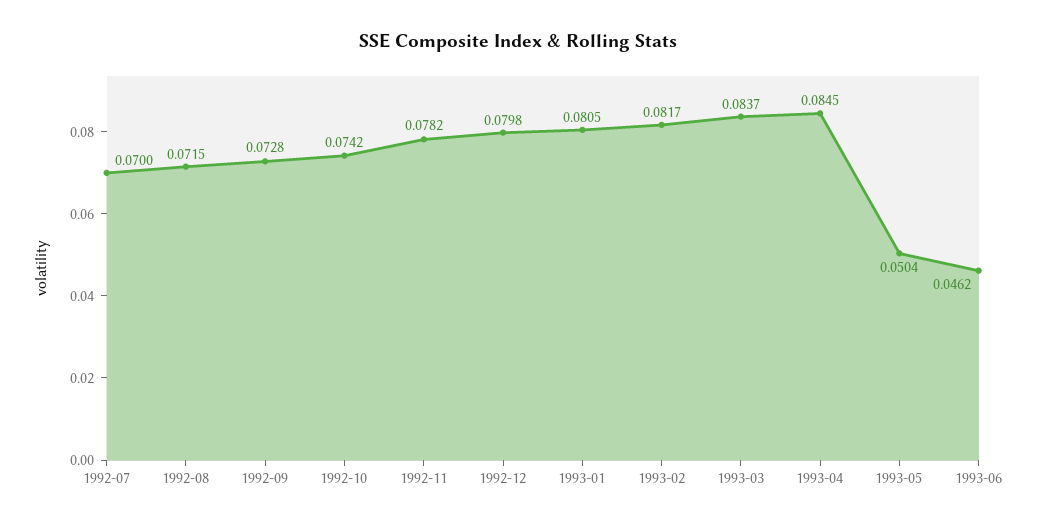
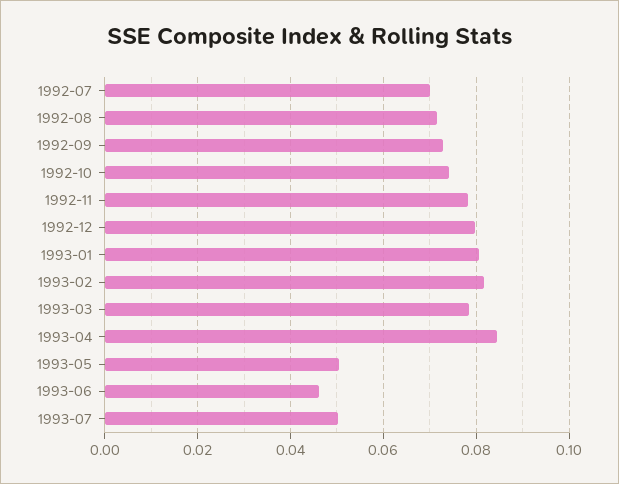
1993-03: 0.0837 -> 0.078
1993-07: none -> 0.05

